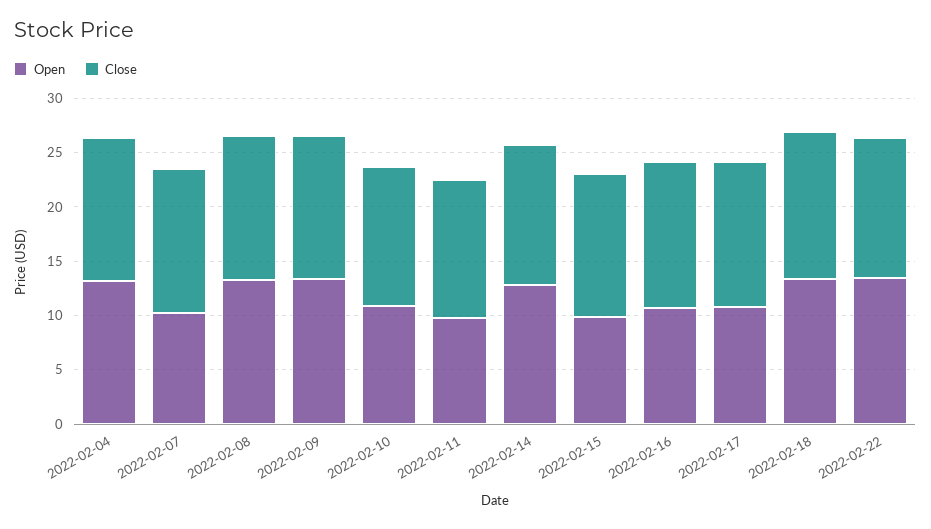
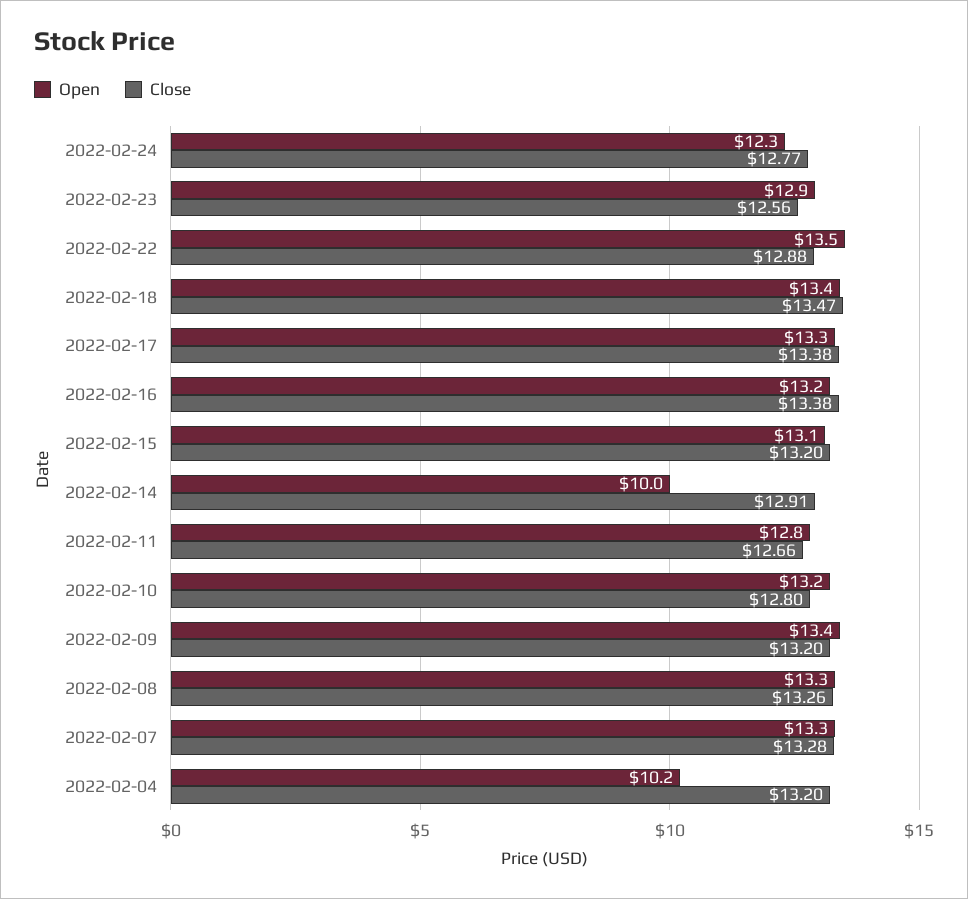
Open, 2022-02-04: 13 -> 10.2
Open, 2022-02-07: 10 -> 13.3
Open, 2022-02-10: 11 -> 13.2
Open, 2022-02-11: 10 -> 12.8
Open, 2022-02-14: 13 -> 10
Open, 2022-02-15: 10 -> 13.1
Open, 2022-02-16: 11 -> 13.2
Open, 2022-02-17: 11 -> 13.3
Open, 2022-02-24: none -> 12.3
Close, 2022-02-24: none -> 12.77
Open, 2022-02-23: none -> 12.9
Close, 2022-02-23: none -> 12.56

